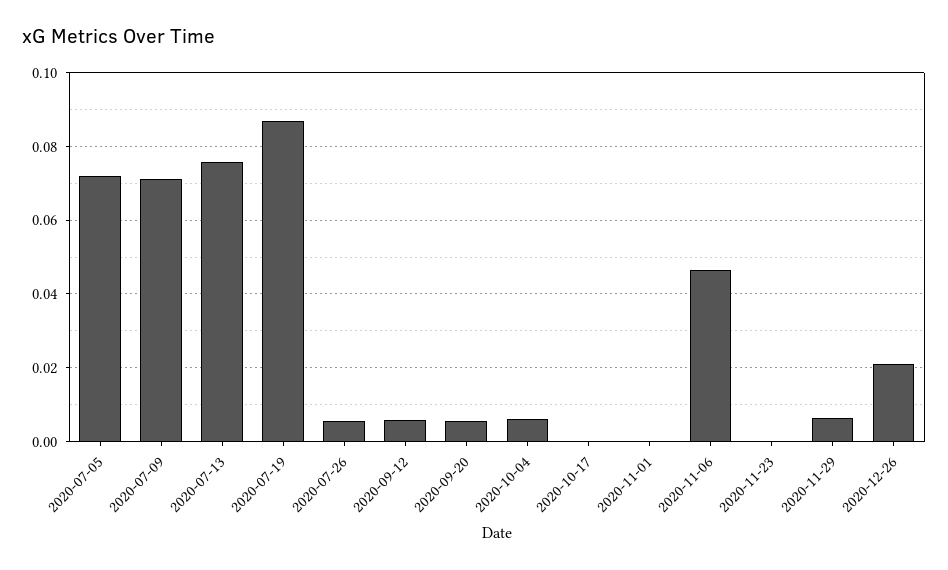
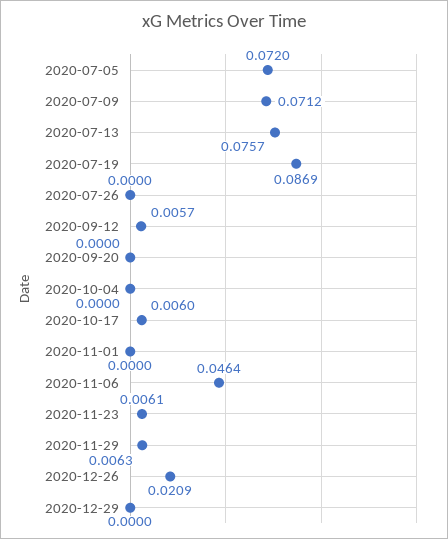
2020-07-26: 0.006 -> 0
2020-09-20: 0.006 -> 0
2020-10-04: 0.006 -> 0
2020-10-17: 0 -> 0.006
2020-11-23: 0 -> 0.0061
2020-12-29: none -> 0

